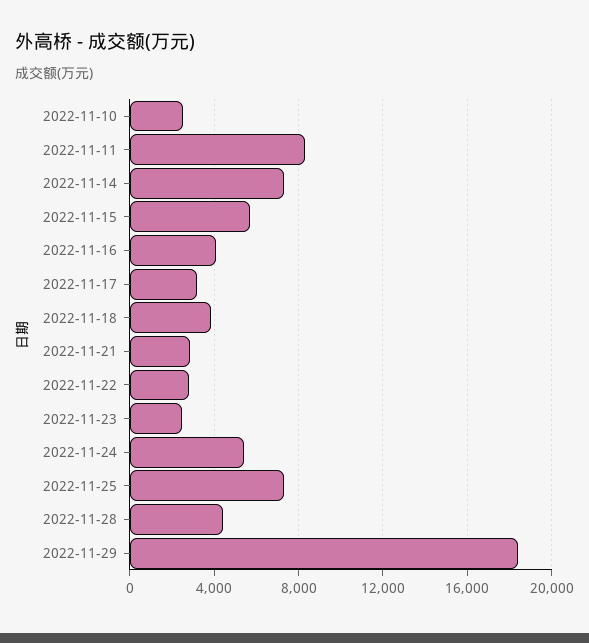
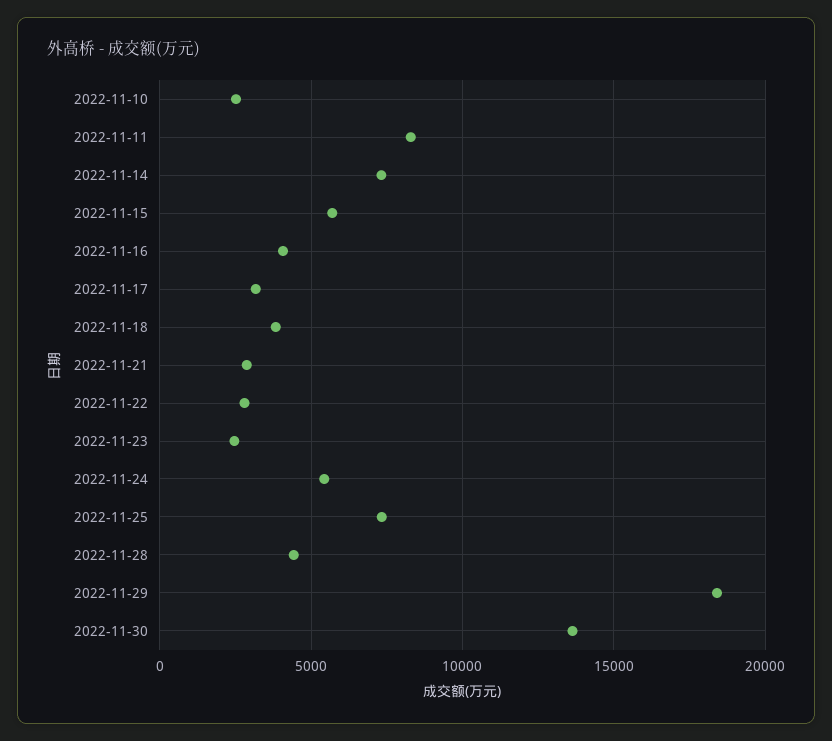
2022-11-30: none -> 13500

